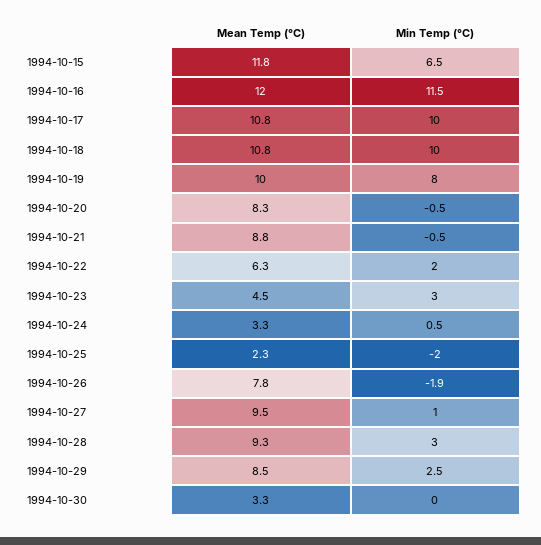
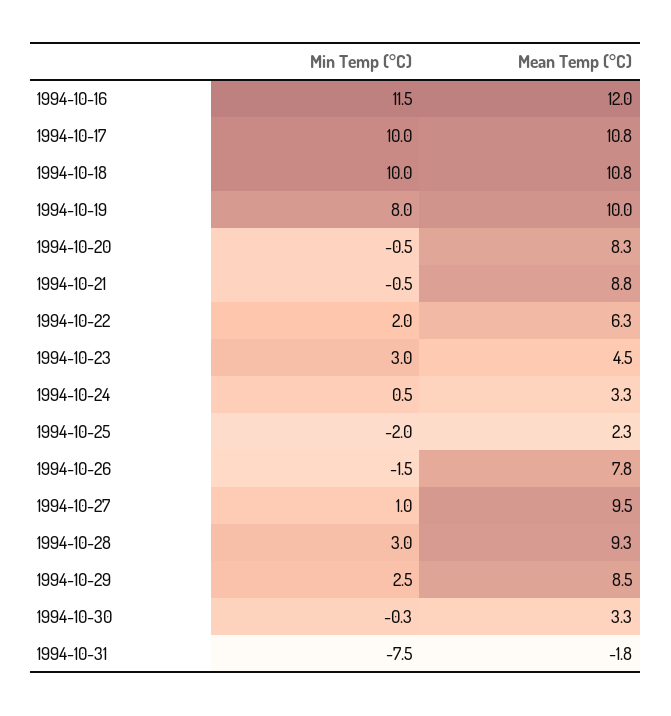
Mean Temp (°C), 1994-10-15: 11.8 -> none
Min Temp (°C), 1994-10-15: 6.5 -> none
Min Temp (°C), 1994-10-26: -1.9 -> -1.5
Min Temp (°C), 1994-10-30: 0 -> -0.3
Min Temp (°C), 1994-10-31: none -> -7.5
Mean Temp (°C), 1994-10-31: none -> -1.8

